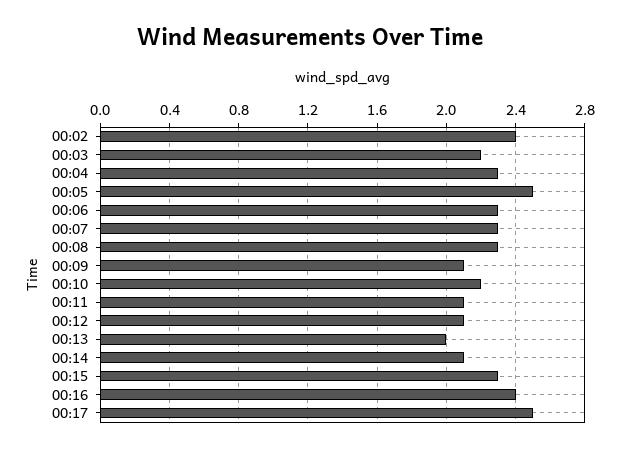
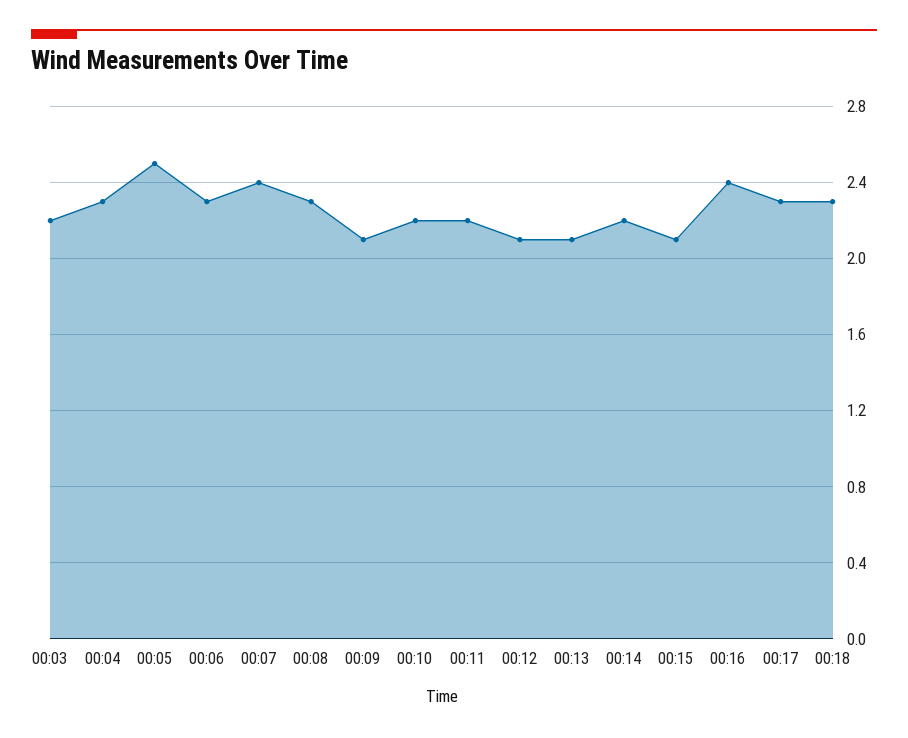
00:02: 2.4 -> none
00:07: 2.3 -> 2.4
00:11: 2.1 -> 2.2
00:13: 2 -> 2.1
00:14: 2.1 -> 2.2
00:15: 2.3 -> 2.1
00:17: 2.5 -> 2.3
00:18: none -> 2.3

